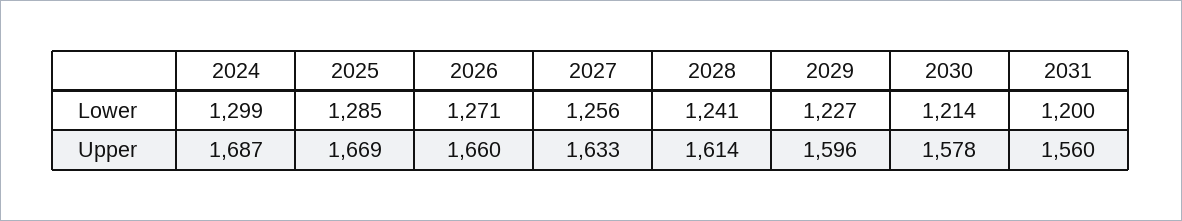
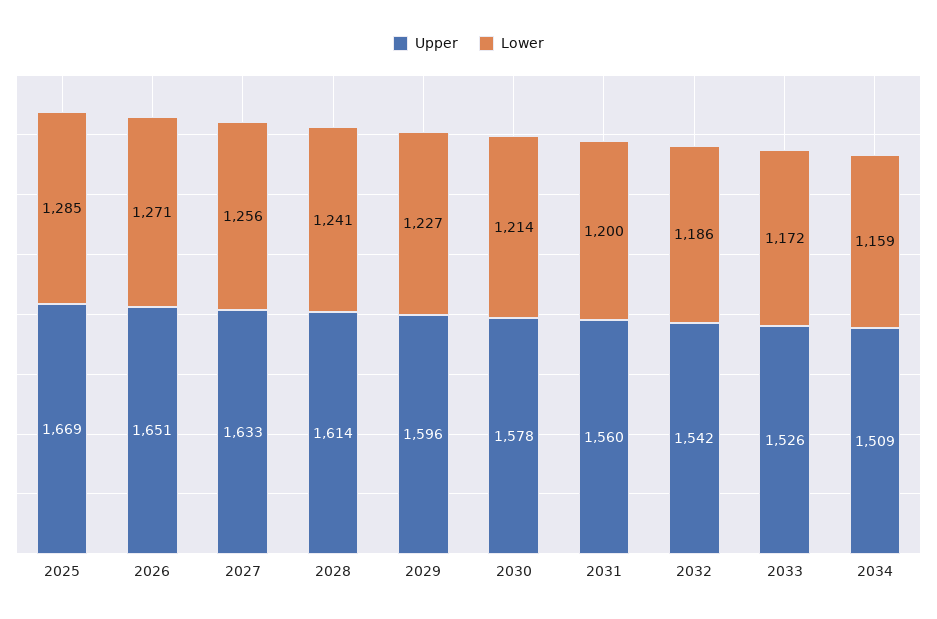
Lower, 2024: 1299 -> none
Upper, 2024: 1687 -> none
Upper, 2026: 1660 -> 1651
Upper, 2032: none -> 1542
Lower, 2032: none -> 1186
Upper, 2033: none -> 1526
Lower, 2033: none -> 1172
Upper, 2034: none -> 1509
Lower, 2034: none -> 1159

